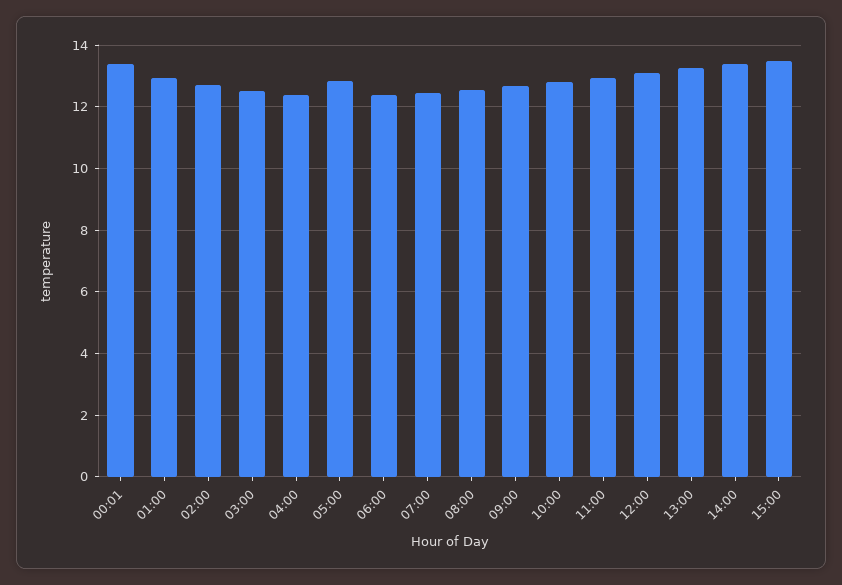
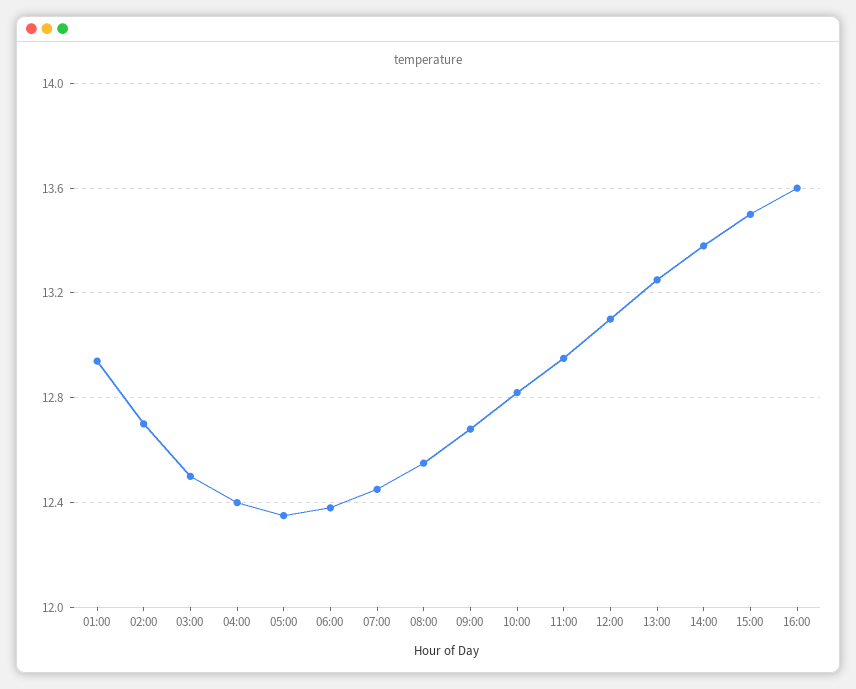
00:01: 13.4 -> none
05:00: 12.8 -> 12.35
16:00: none -> 13.6

